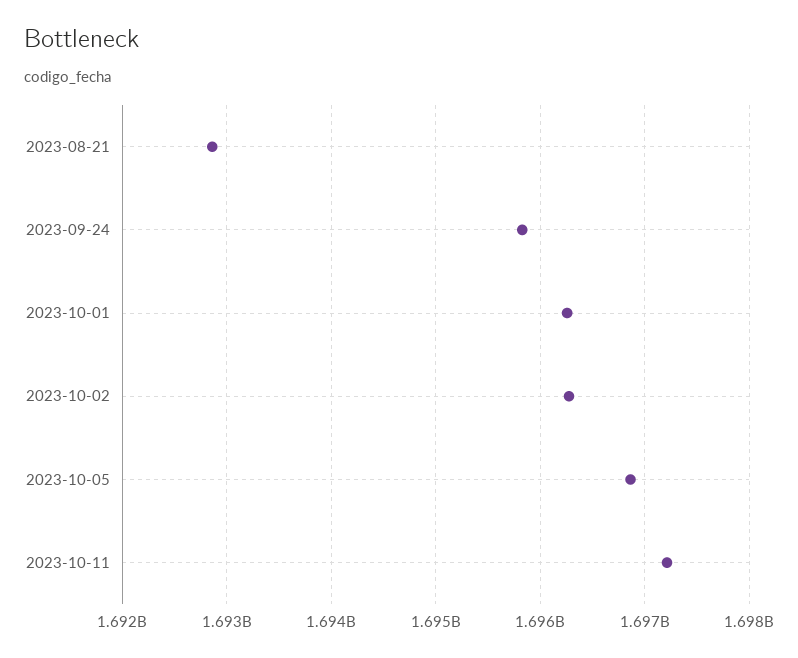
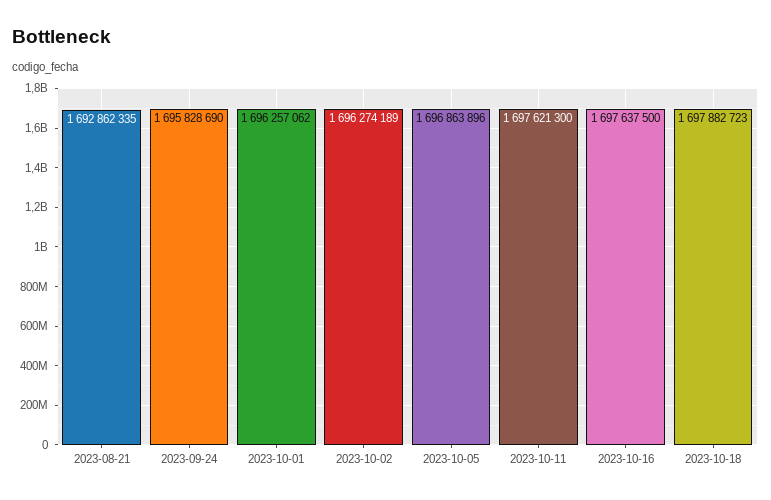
2023-10-11: 1697200000 -> 1697621300
2023-10-16: none -> 1697637500
2023-10-18: none -> 1697882723

